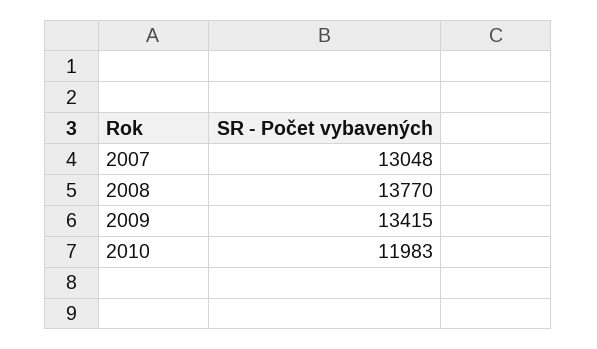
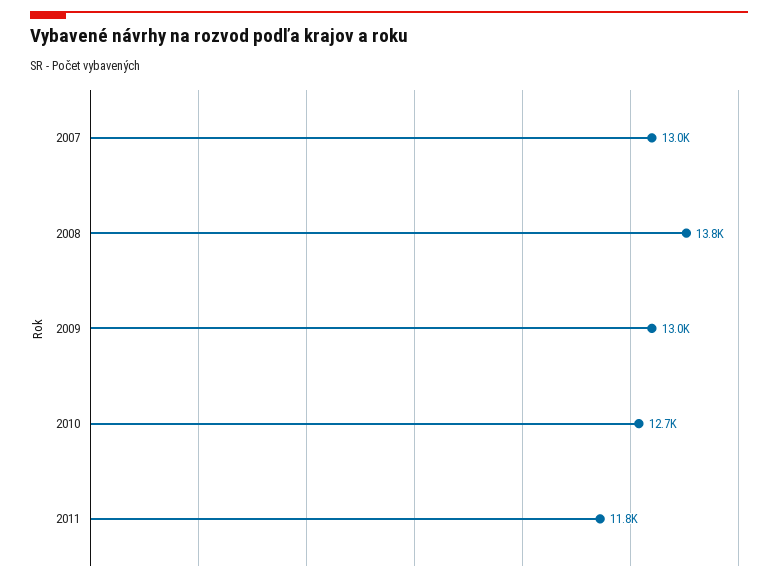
2009: 13415 -> 13000
2010: 11983 -> 12700
2011: none -> 11800

